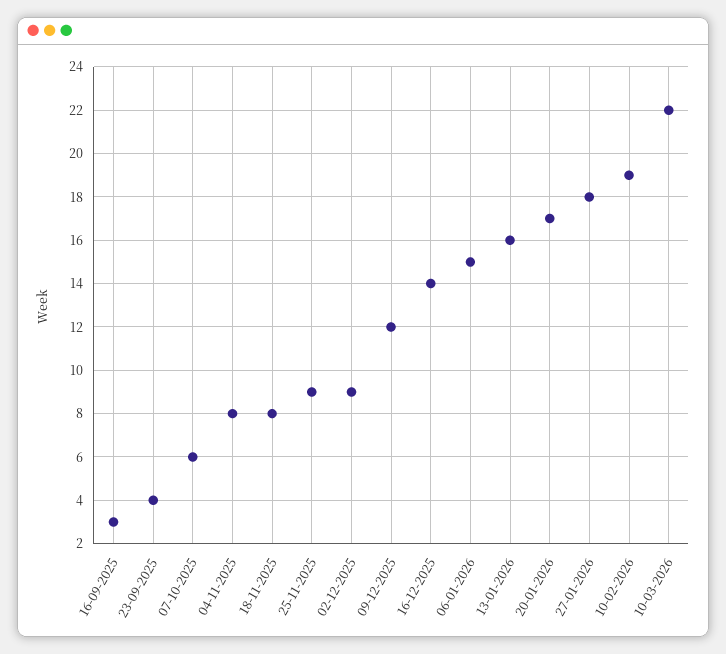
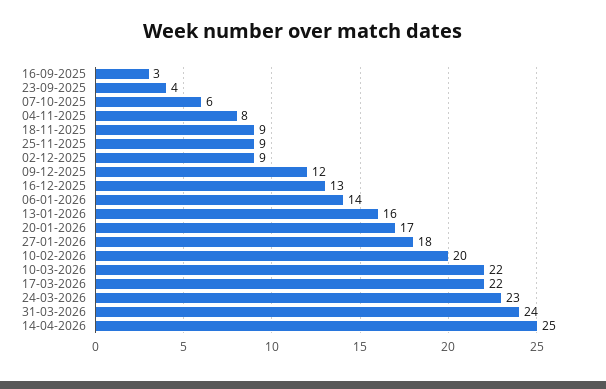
18-11-2025: 8 -> 9
16-12-2025: 14 -> 13
06-01-2026: 15 -> 14
10-02-2026: 19 -> 20
17-03-2026: none -> 22
24-03-2026: none -> 23
31-03-2026: none -> 24
14-04-2026: none -> 25

